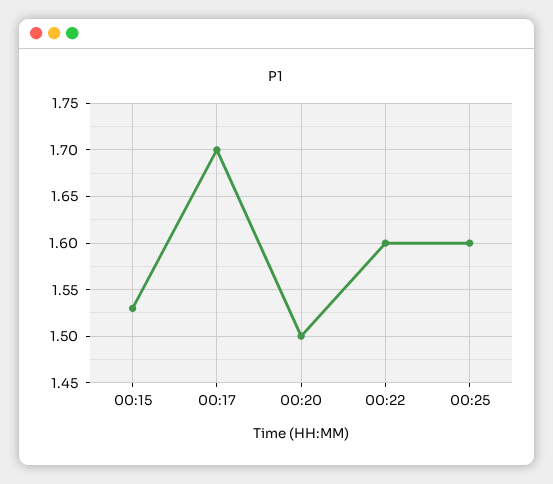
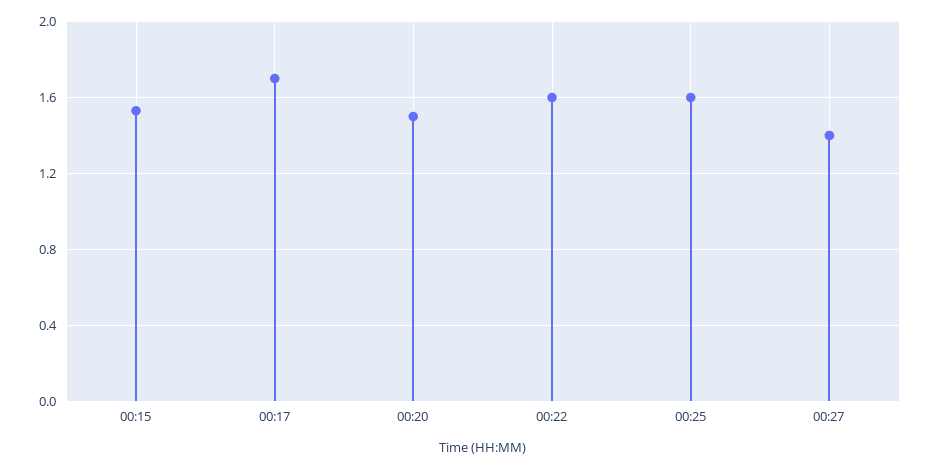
00:27: none -> 1.4

